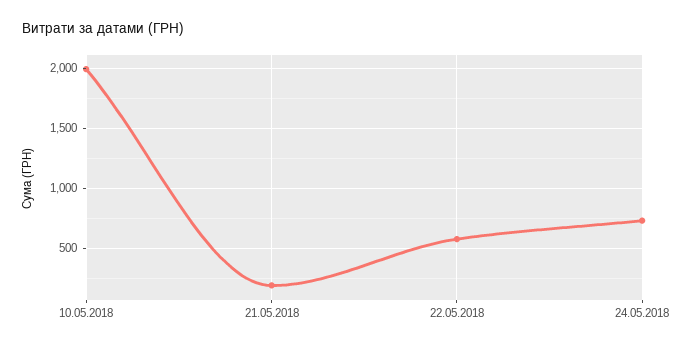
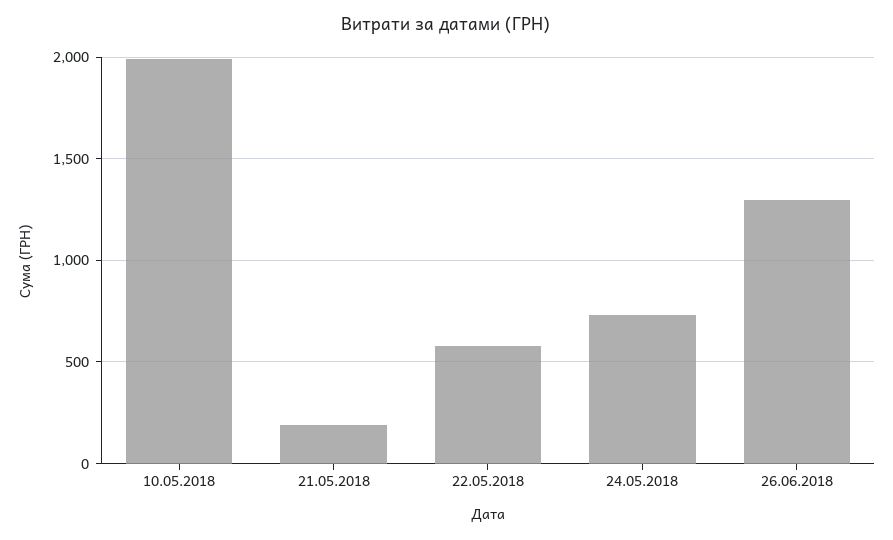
26.06.2018: none -> 1300

